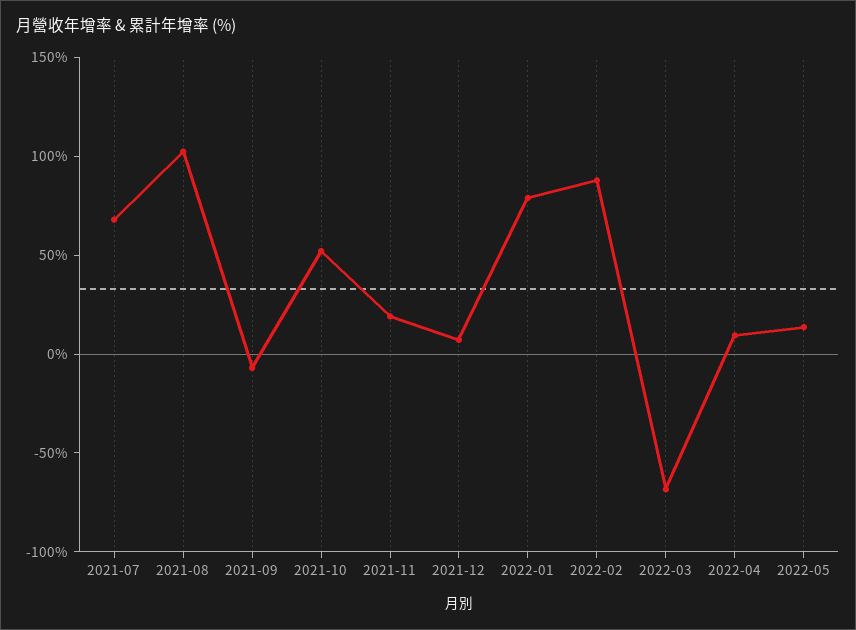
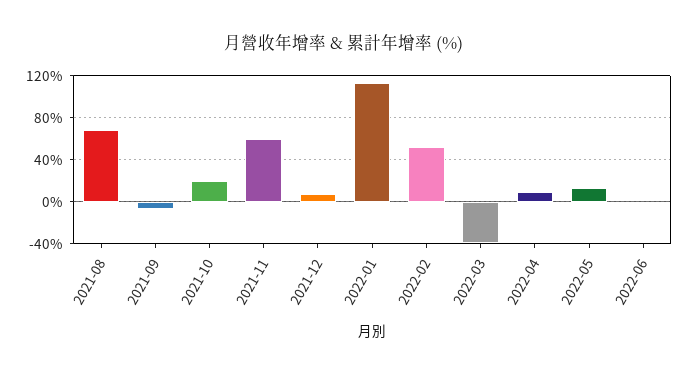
2021-07: 70 -> none
2021-08: 100 -> 70
2021-10: 50 -> 20
2021-11: 20 -> 60
2022-01: 80 -> 110
2022-02: 90 -> 50
2022-03: -70 -> -40
2022-06: none -> 0

